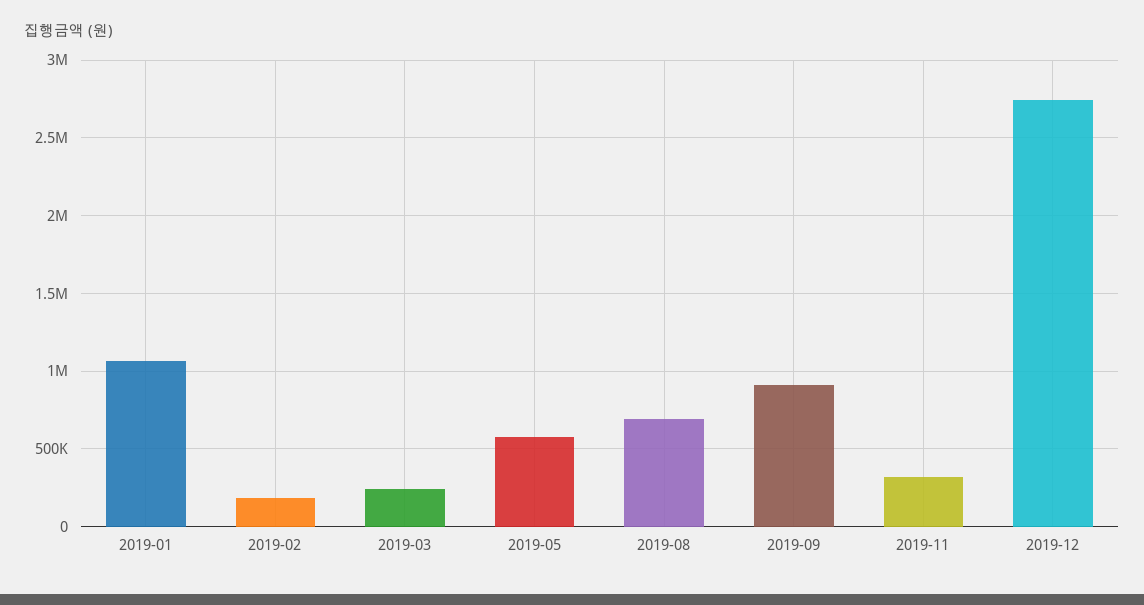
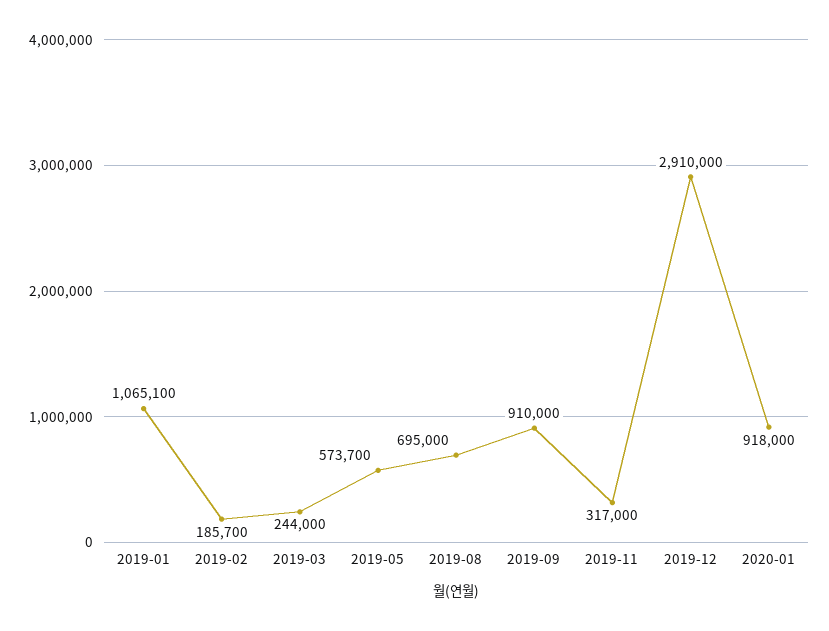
2019-12: 2750000 -> 2910000
2020-01: none -> 918000

